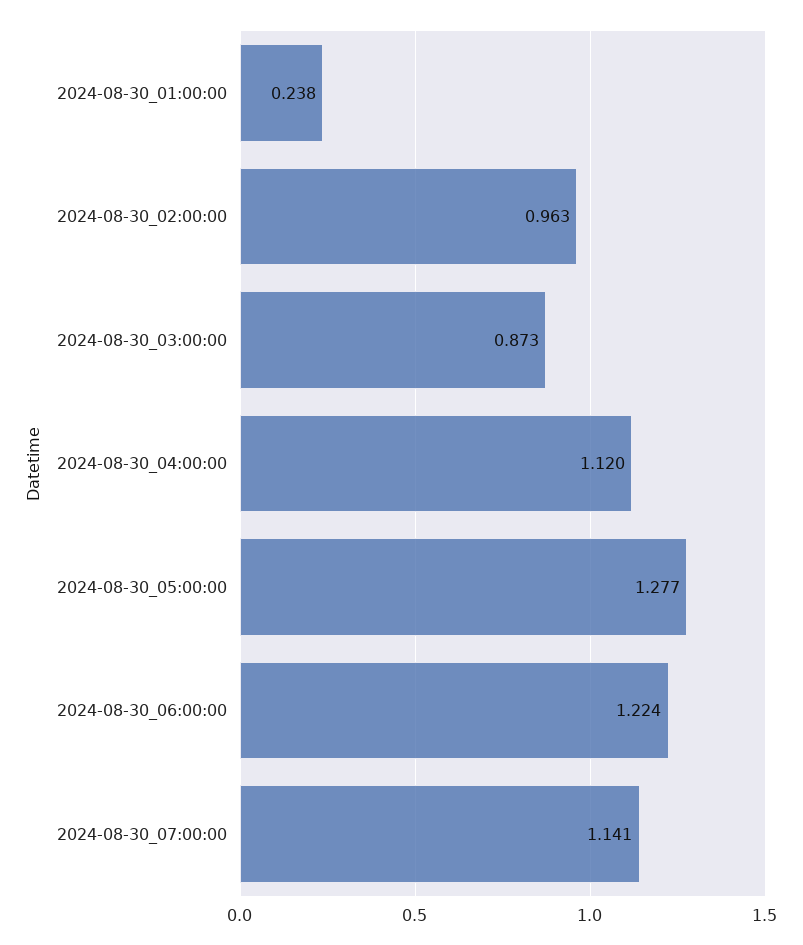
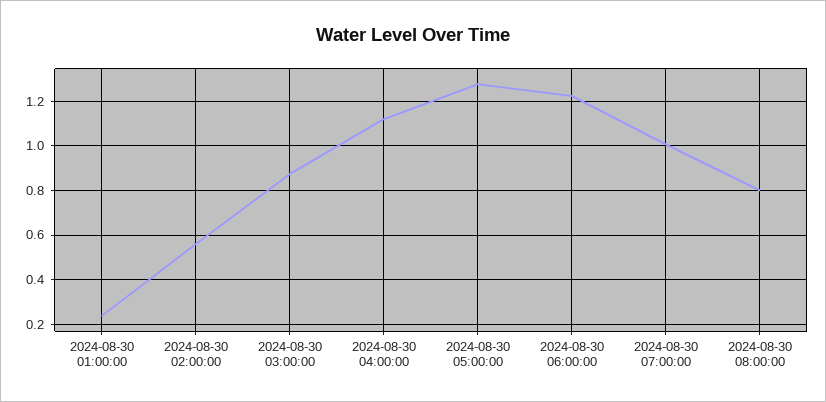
2024-08-30_02:00:00: 0.963 -> 0.55
2024-08-30_07:00:00: 1.141 -> 1
2024-08-30 08:00:00: none -> 0.8

